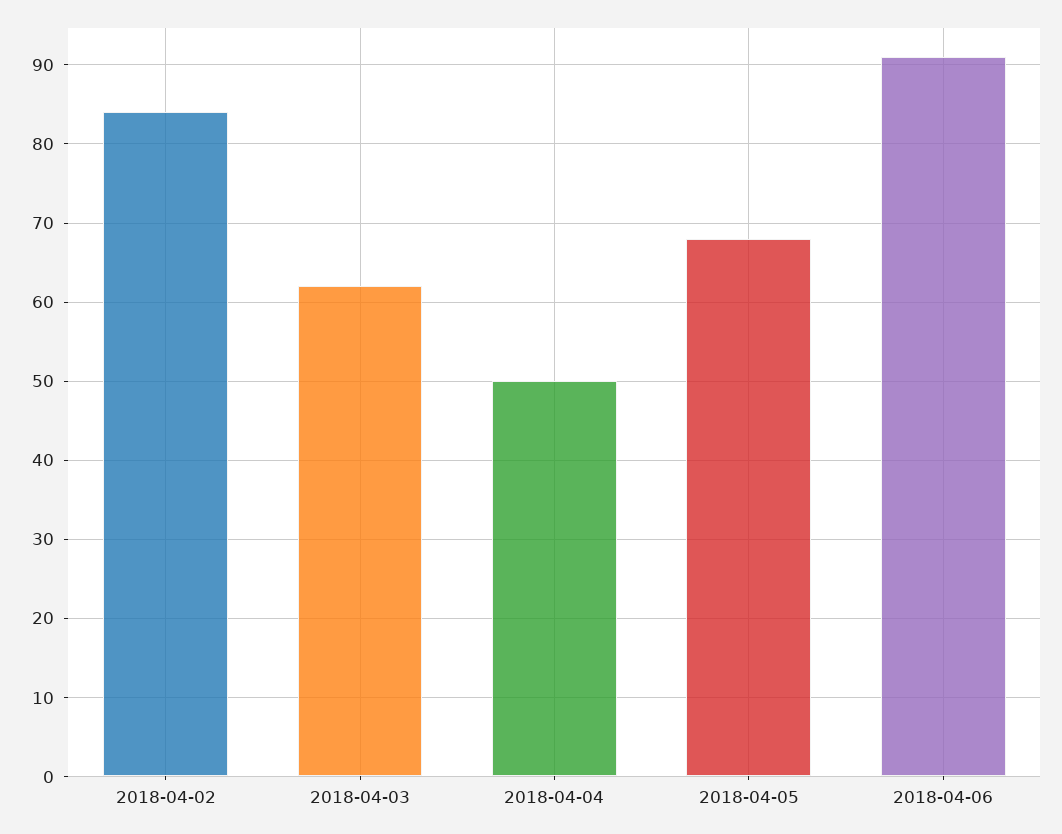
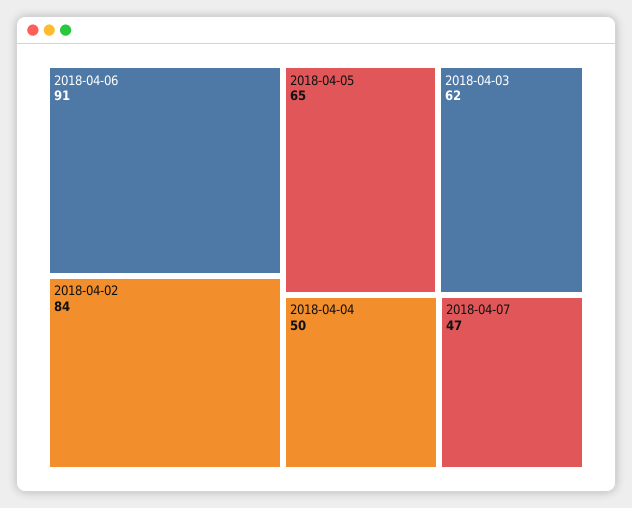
2018-04-05: 68 -> 65
2018-04-07: none -> 47

